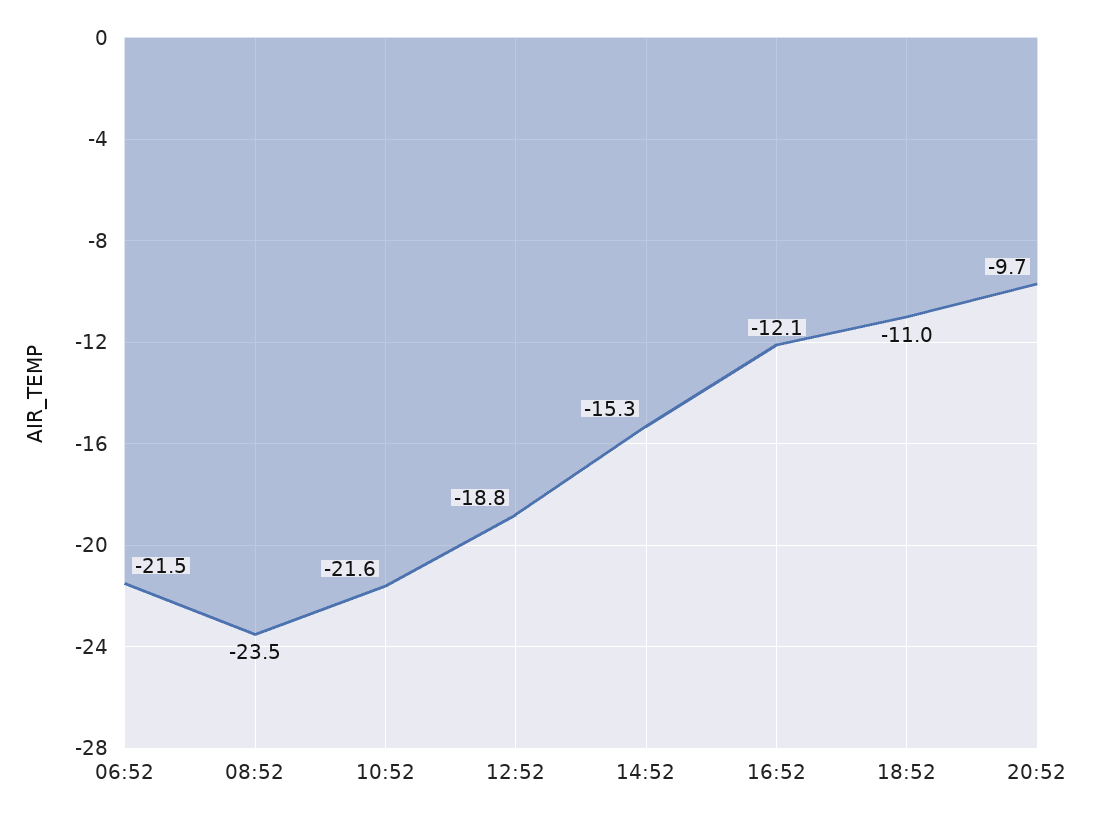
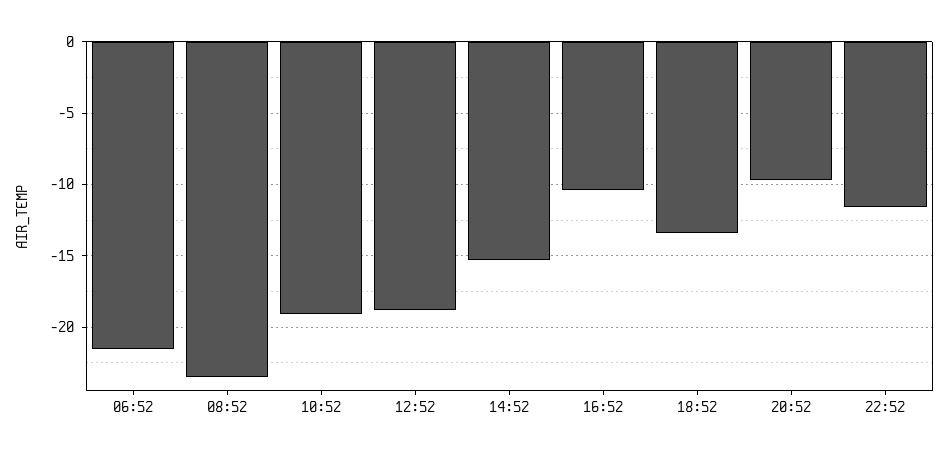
10:52: -21.6 -> -19
16:52: -12.1 -> -10.5
18:52: -11 -> -13.5
22:52: none -> -11.5

